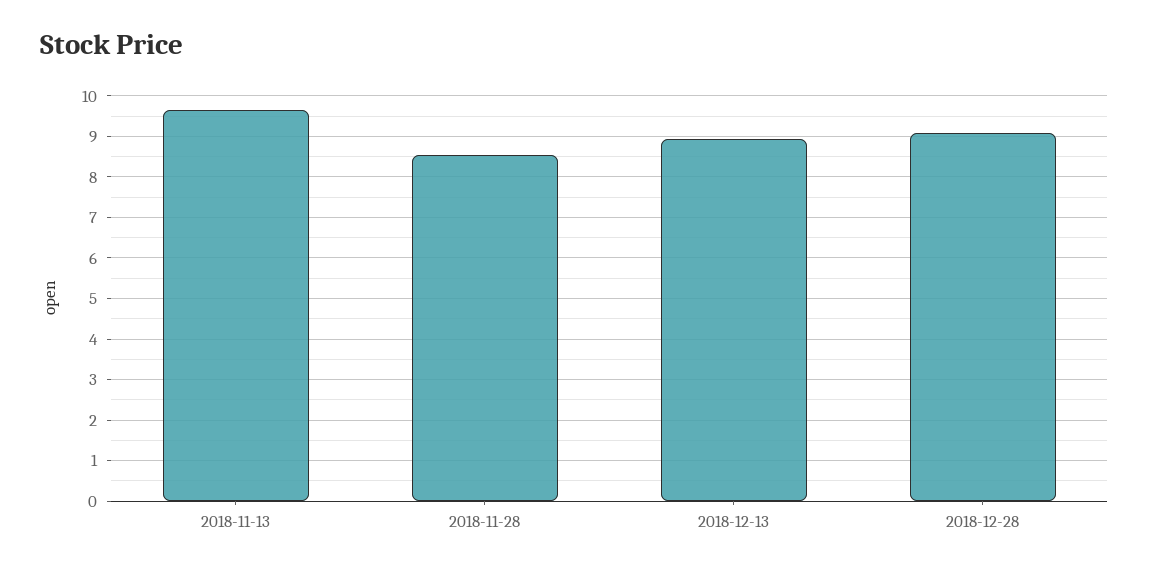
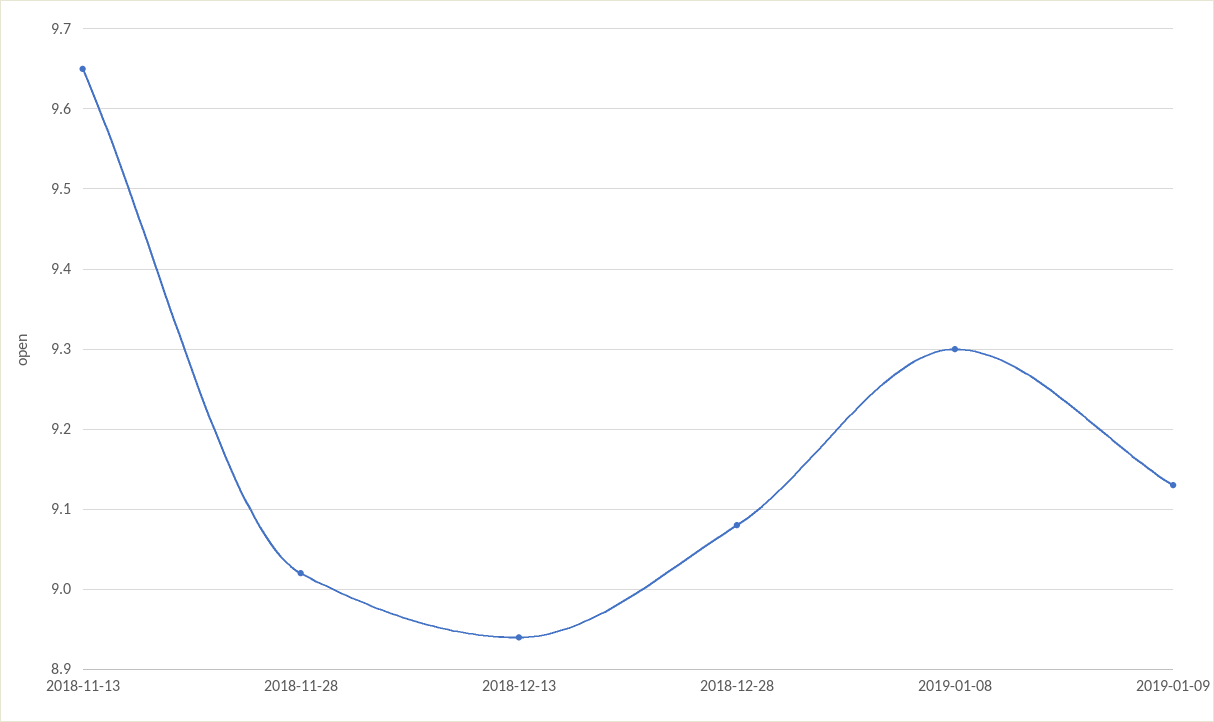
2018-11-28: 8.6 -> 9.02
2019-01-08: none -> 9.3
2019-01-09: none -> 9.13

